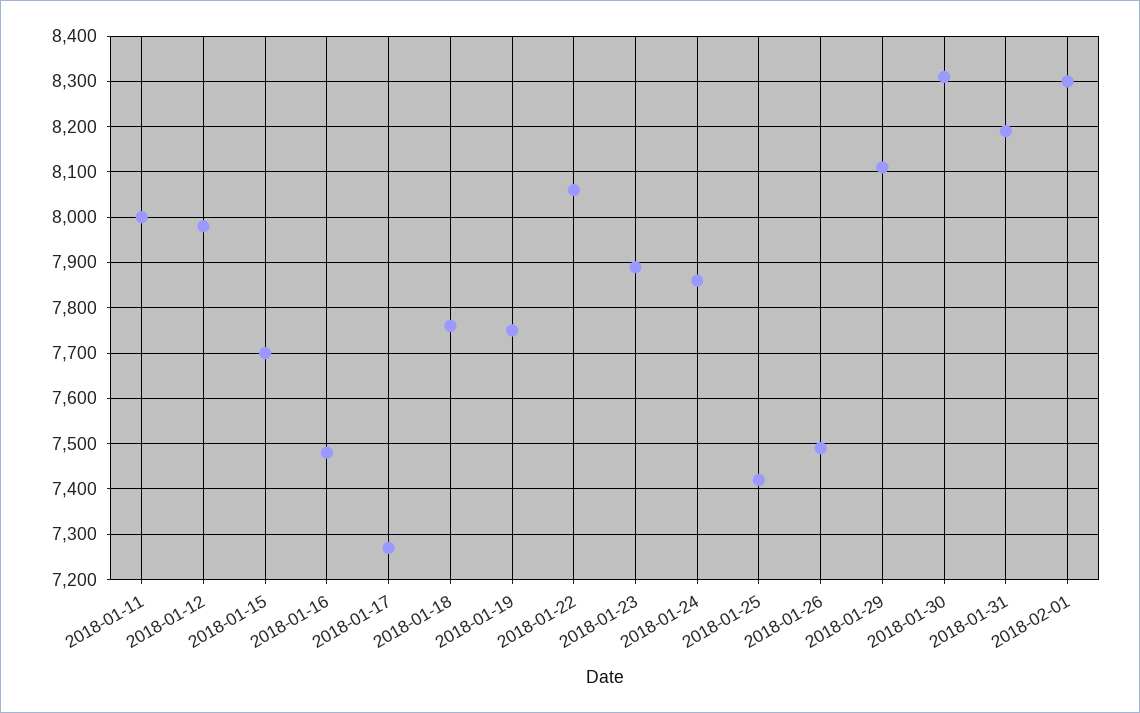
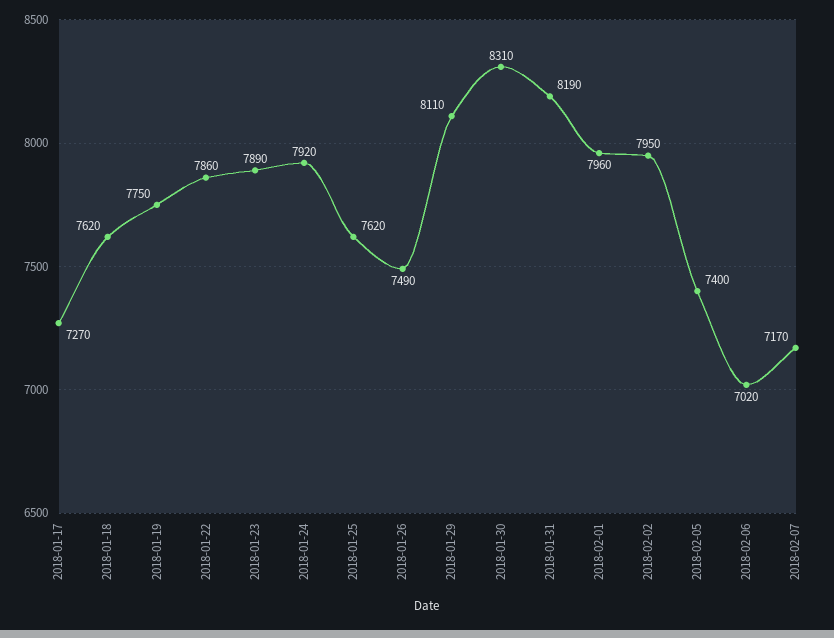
2018-01-11: 8000 -> none
2018-01-12: 7980 -> none
2018-01-15: 7700 -> none
2018-01-16: 7480 -> none
2018-01-18: 7760 -> 7620
2018-01-22: 8060 -> 7860
2018-01-24: 7860 -> 7920
2018-01-25: 7420 -> 7620
2018-02-01: 8300 -> 7960
2018-02-02: none -> 7950
2018-02-05: none -> 7400
2018-02-06: none -> 7020
2018-02-07: none -> 7170

